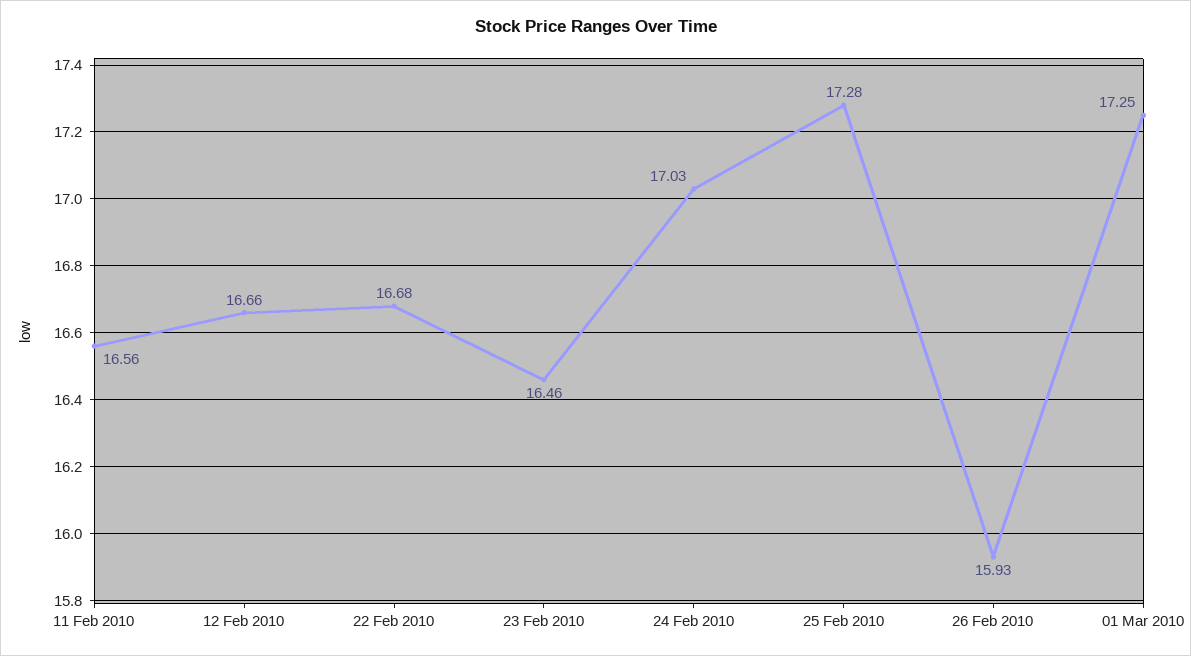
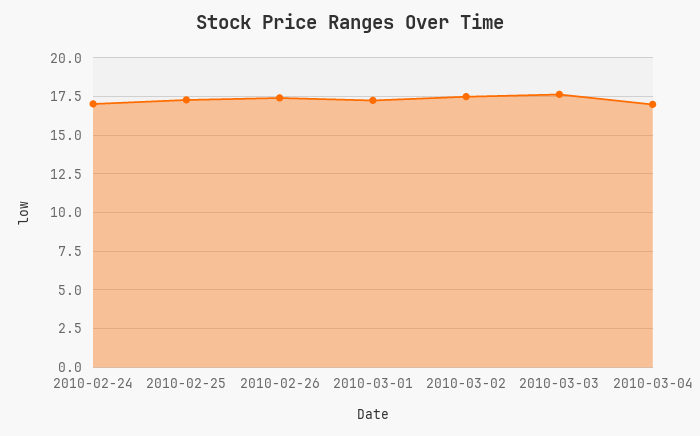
11 Feb 2010: 16.56 -> none
12 Feb 2010: 16.66 -> none
22 Feb 2010: 16.68 -> none
23 Feb 2010: 16.46 -> none
26 Feb 2010: 15.93 -> 17.5
2010-03-02: none -> 17.5
2010-03-03: none -> 17.5
2010-03-04: none -> 17

